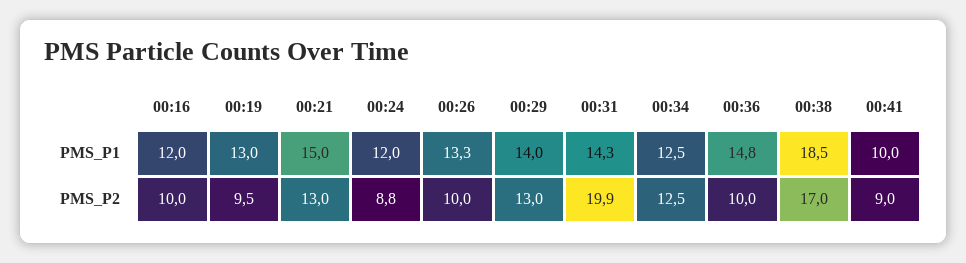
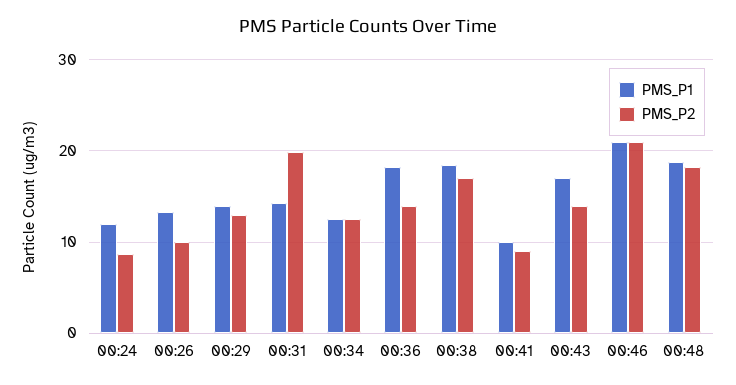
PMS_P1, 00:16: 12 -> none
PMS_P1, 00:19: 13 -> none
PMS_P1, 00:21: 15 -> none
PMS_P1, 00:36: 14.8 -> 18
PMS_P2, 00:16: 10 -> none
PMS_P2, 00:19: 9.5 -> none
PMS_P2, 00:21: 13 -> none
PMS_P2, 00:36: 10 -> 14
PMS_P1, 00:43: none -> 17
PMS_P2, 00:43: none -> 14
PMS_P1, 00:46: none -> 21
PMS_P2, 00:46: none -> 21
PMS_P1, 00:48: none -> 19
PMS_P2, 00:48: none -> 18

